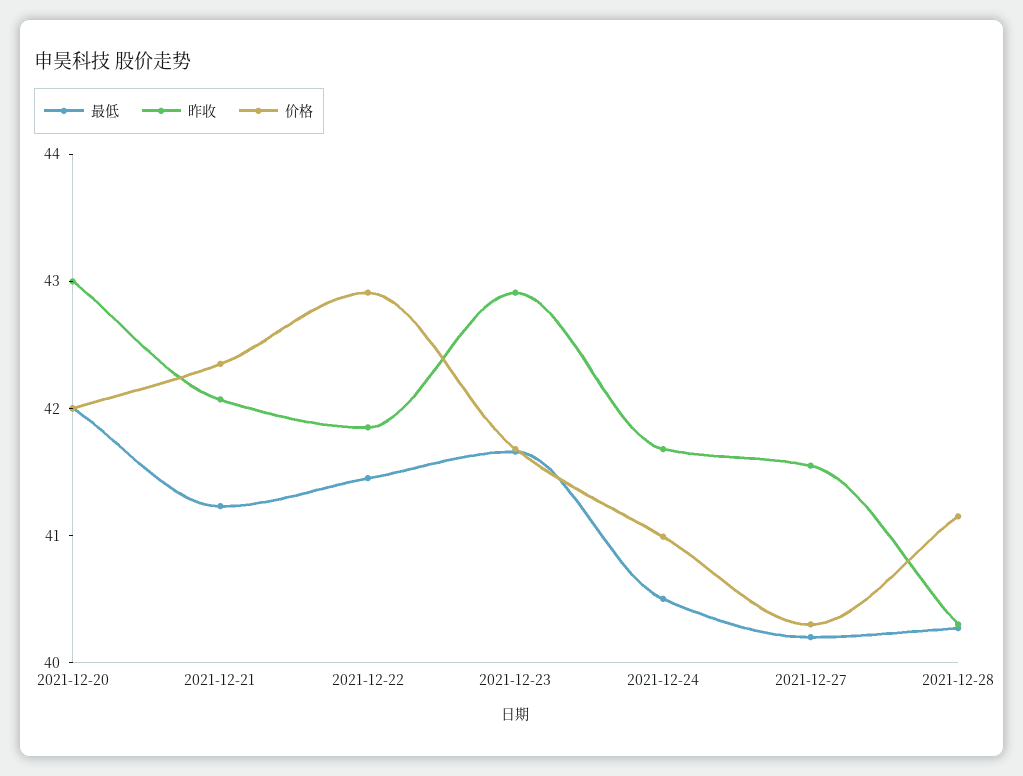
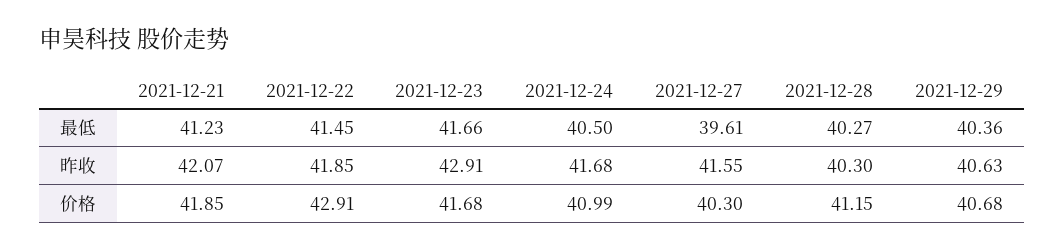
最低, 2021-12-20: 42 -> none
昨收, 2021-12-20: 43 -> none
价格, 2021-12-20: 42 -> none
价格, 2021-12-21: 42.4 -> 41.85
最低, 2021-12-27: 40.2 -> 39.61
最低, 2021-12-29: none -> 40.36
昨收, 2021-12-29: none -> 40.63
价格, 2021-12-29: none -> 40.68

